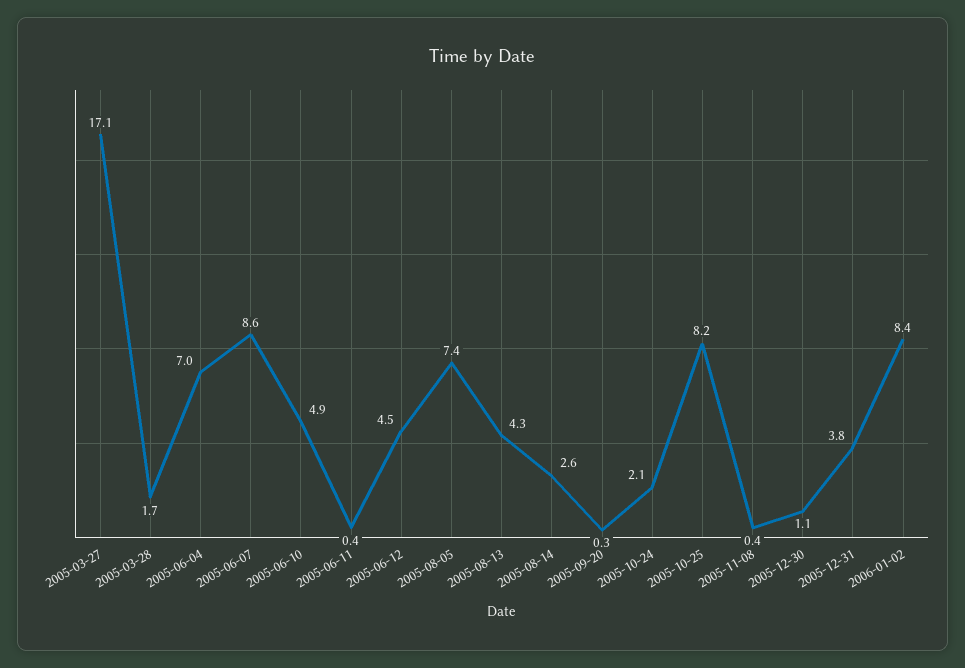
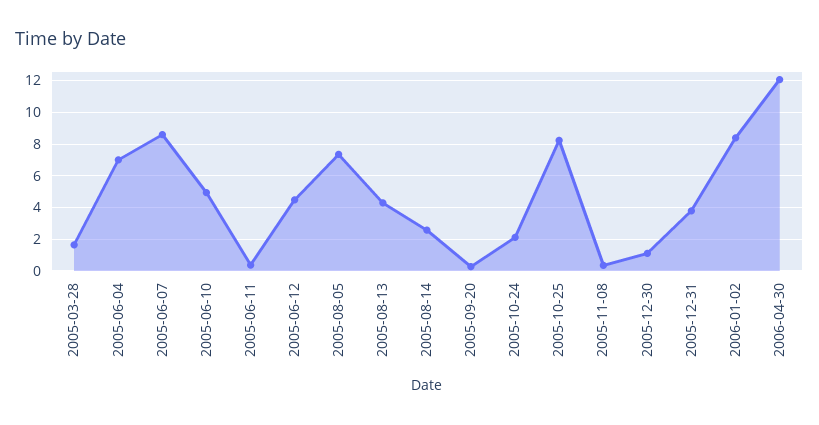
2005-03-27: 17.1 -> none
2006-04-30: none -> 12

